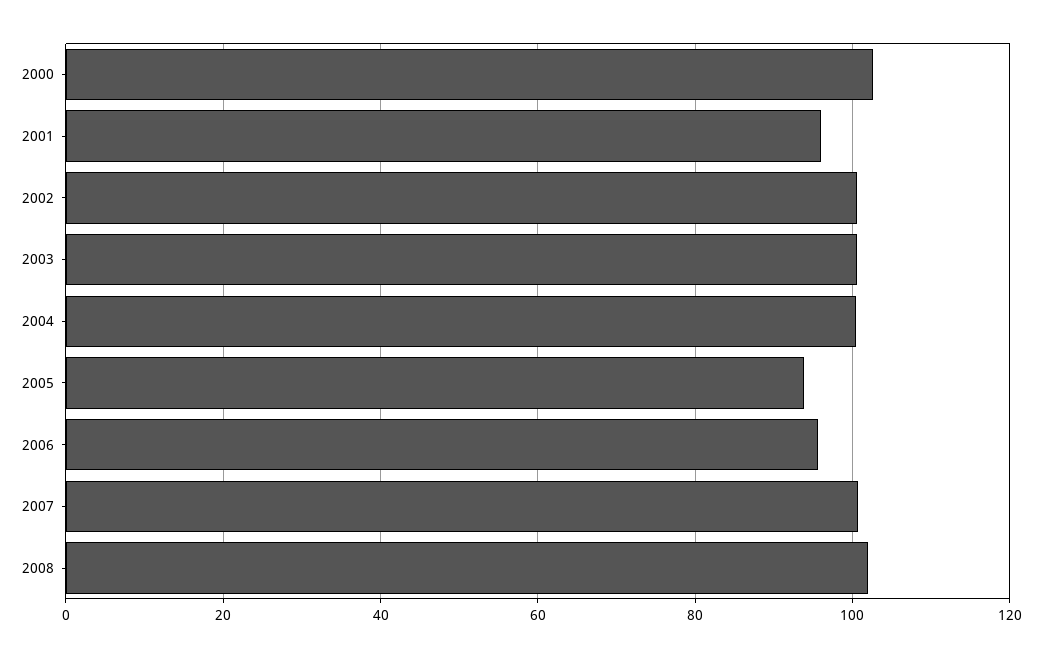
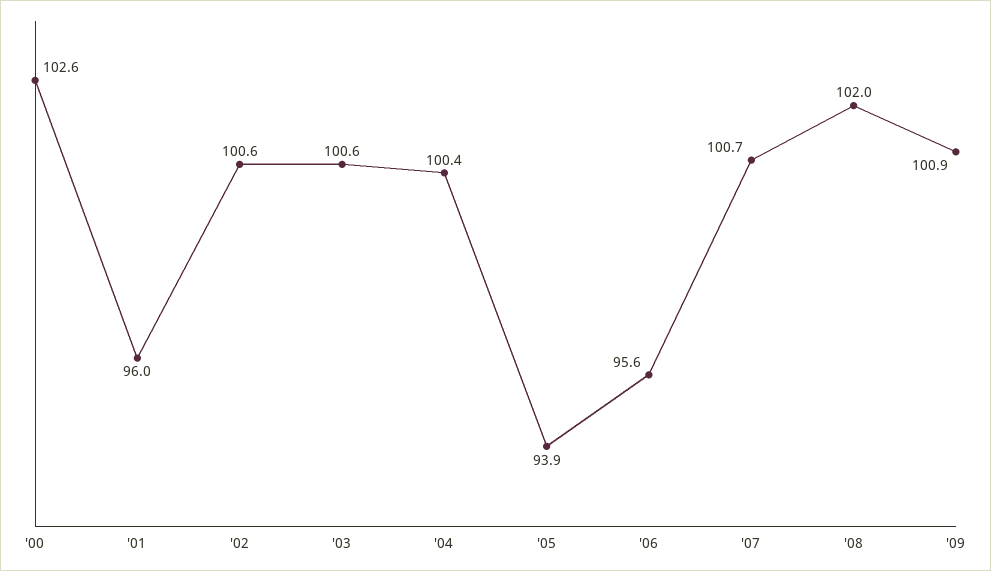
'09: none -> 100.9

